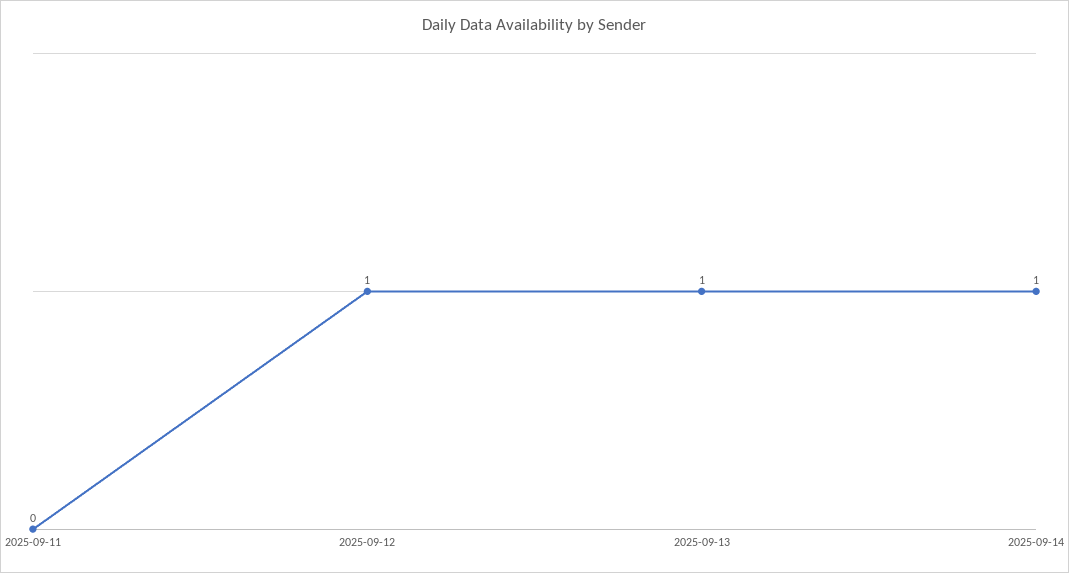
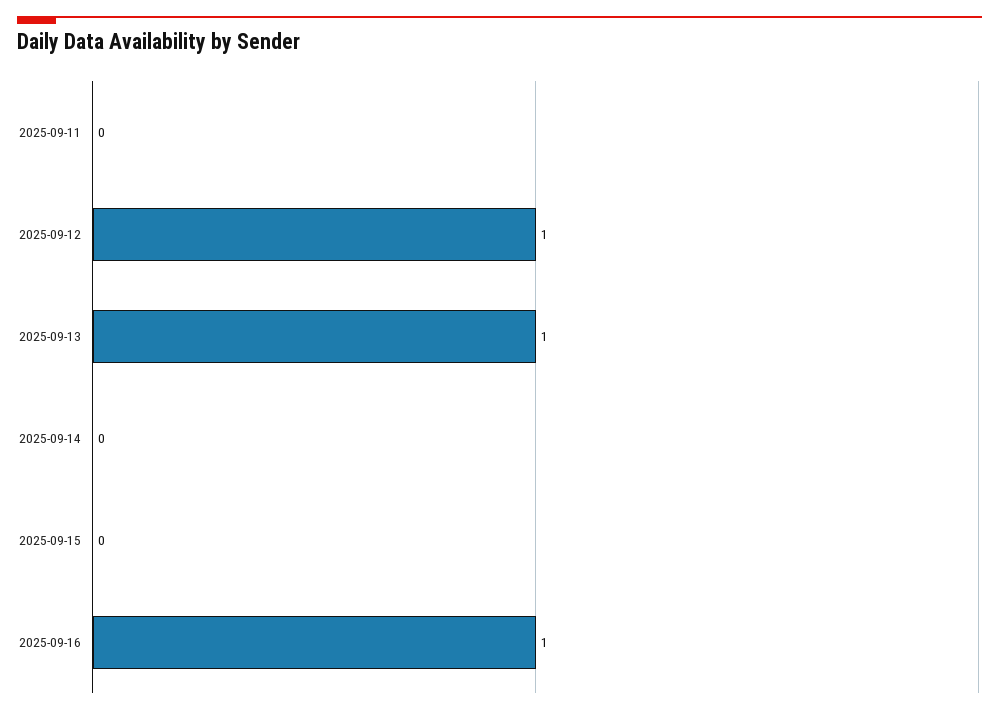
2025-09-14: 1 -> 0
2025-09-15: none -> 0
2025-09-16: none -> 1

